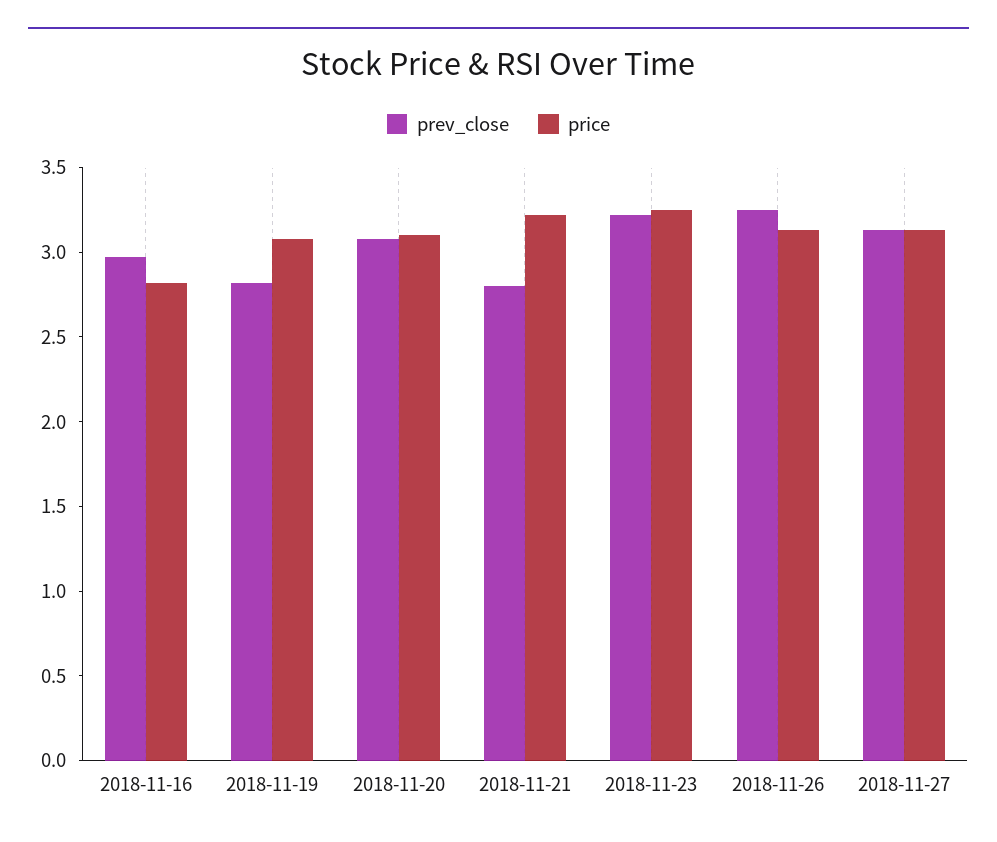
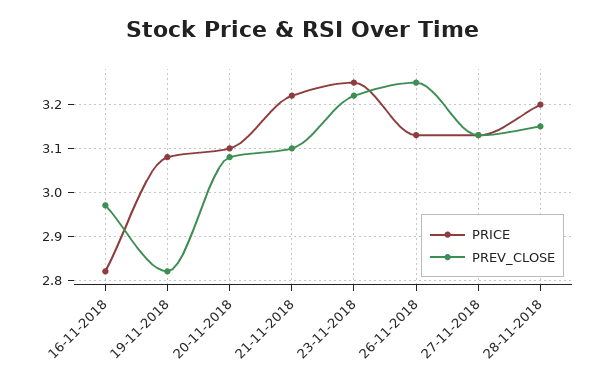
prev_close, 2018-11-21: 2.8 -> 3.1
price, 28-11-2018: none -> 3.2
prev_close, 28-11-2018: none -> 3.15

